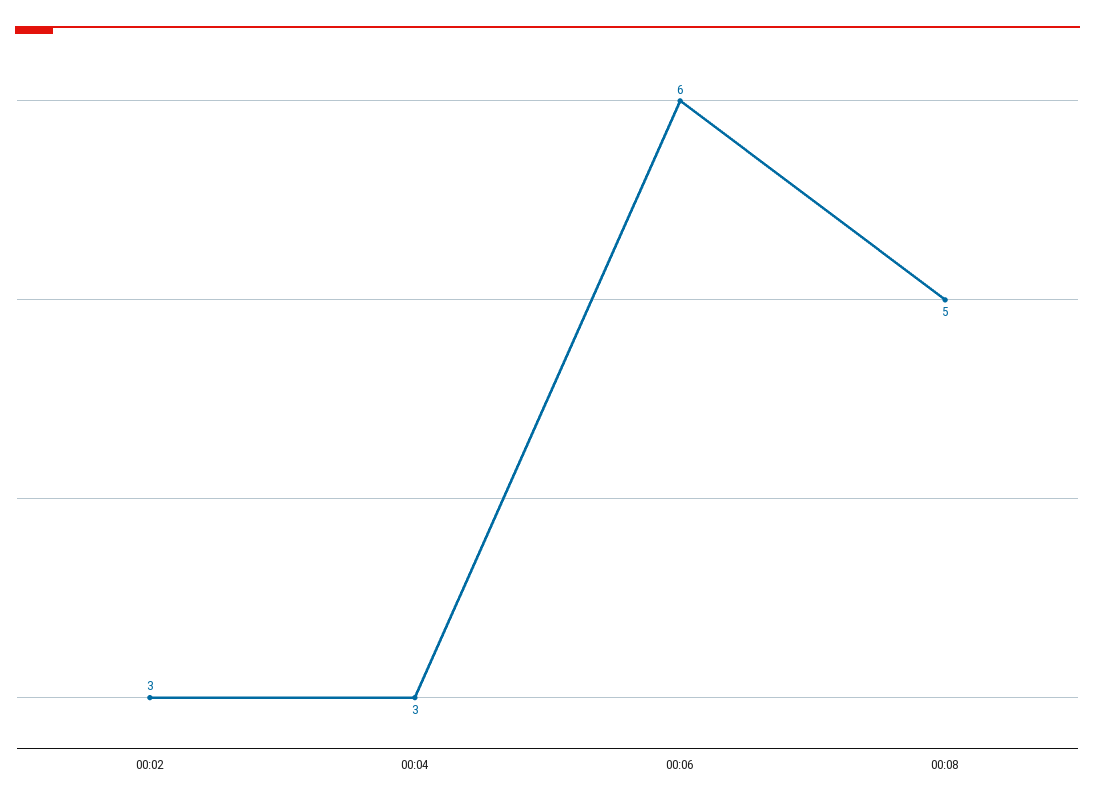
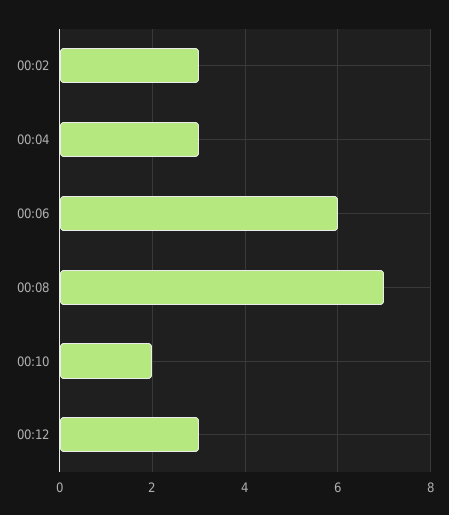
00:08: 5 -> 7
00:10: none -> 2
00:12: none -> 3

